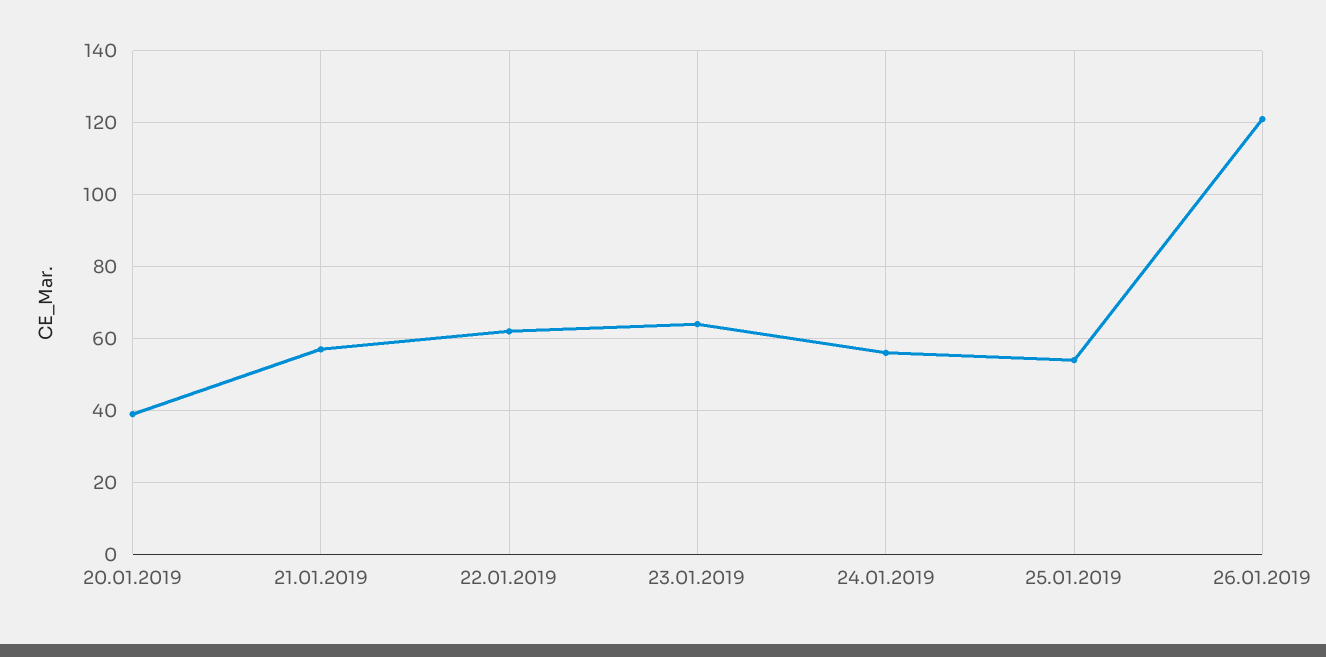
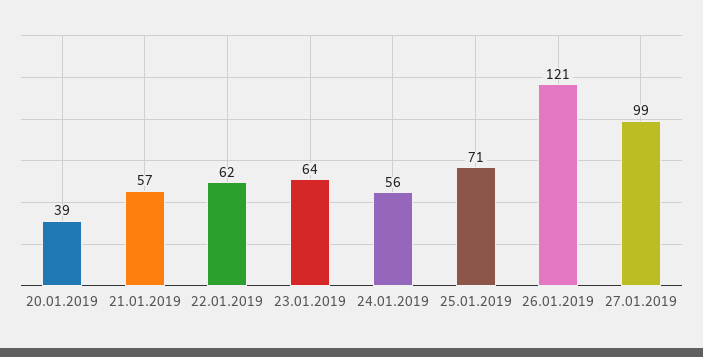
25.01.2019: 55 -> 71
27.01.2019: none -> 99

